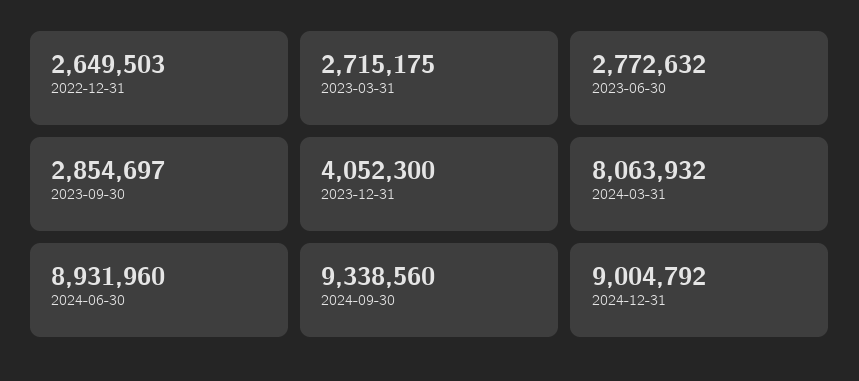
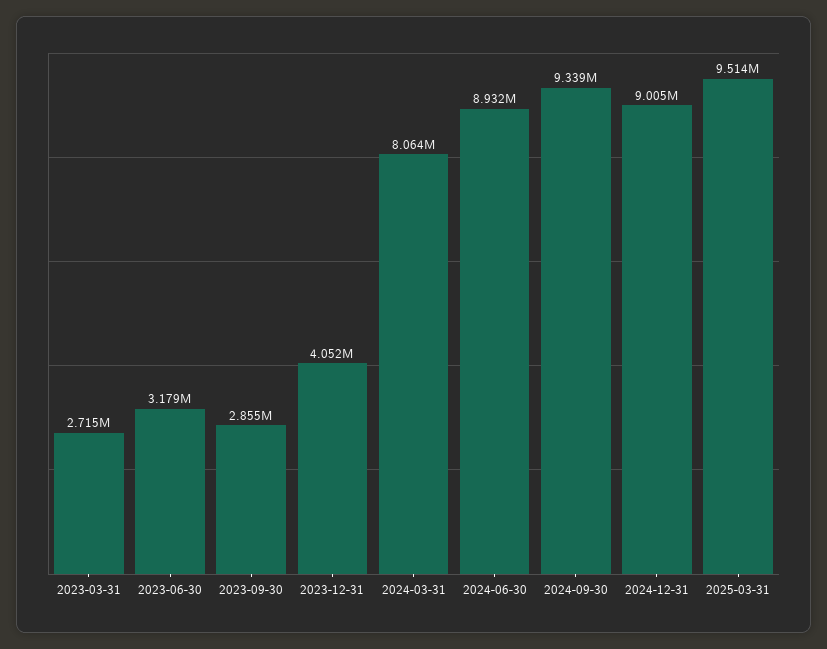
2022-12-31: 2649503 -> none
2023-06-30: 2772632 -> 3179000
2025-03-31: none -> 9514000

